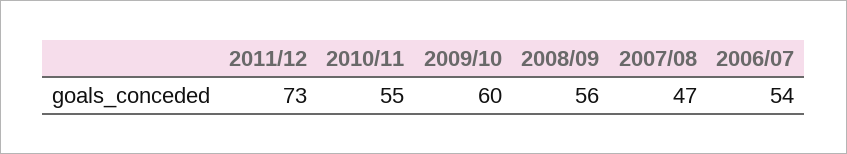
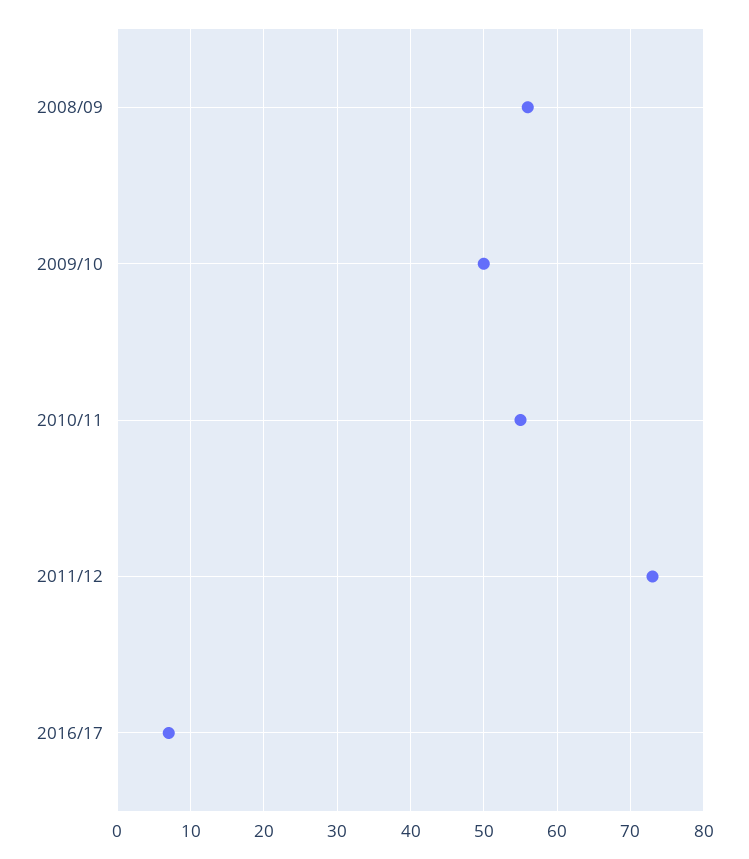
2009/10: 60 -> 50
2007/08: 47 -> none
2006/07: 54 -> none
2016/17: none -> 7

